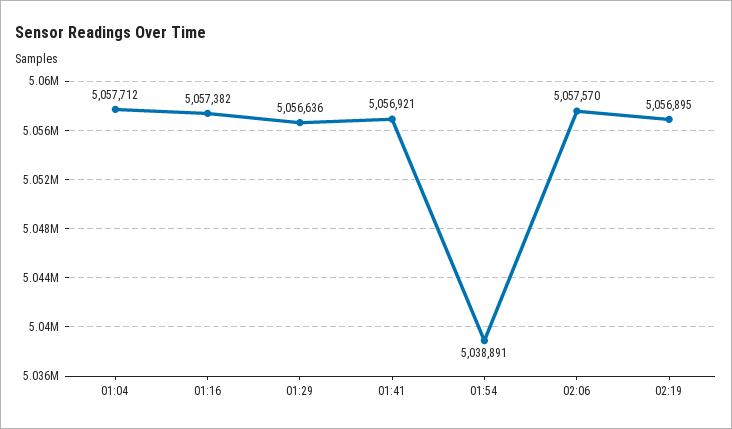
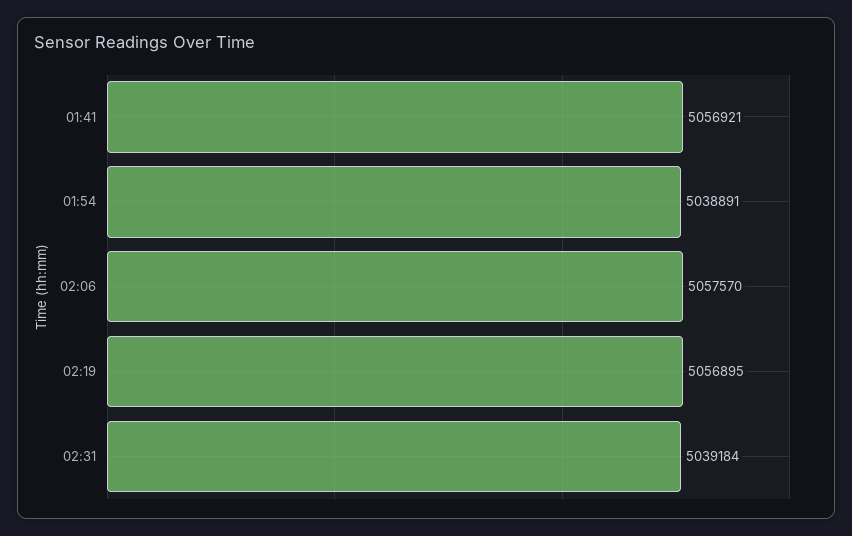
01:04: 5057712 -> none
01:16: 5057382 -> none
01:29: 5056636 -> none
02:31: none -> 5039184

